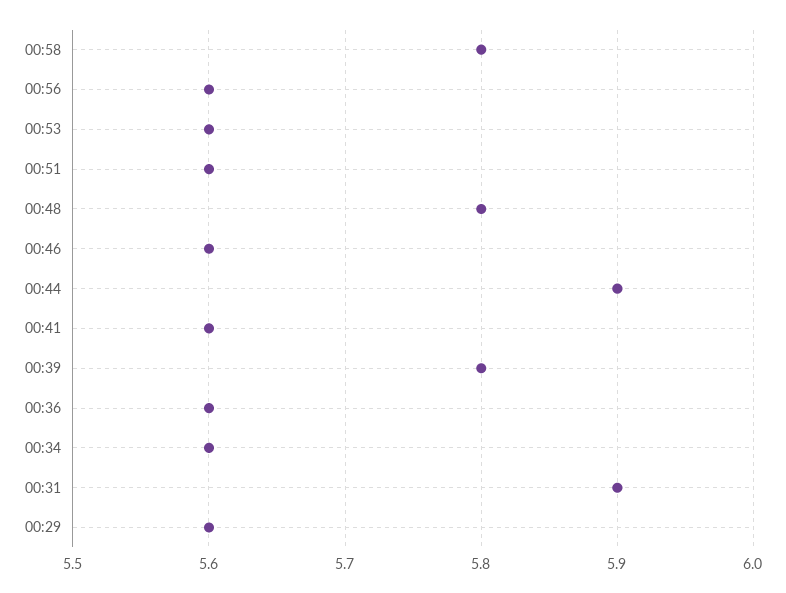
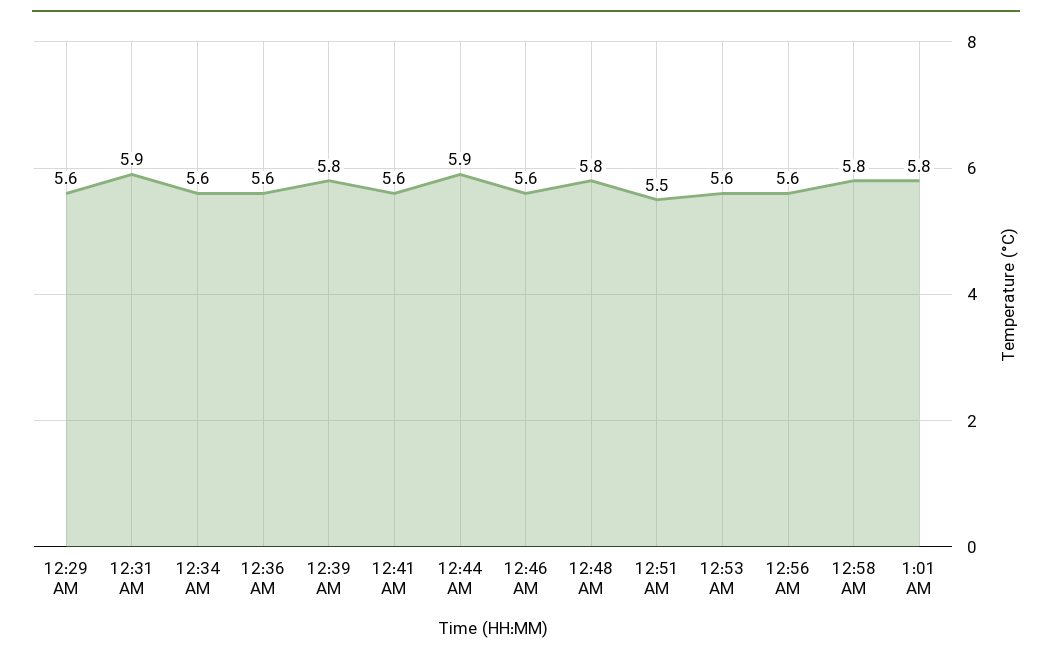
00:51: 5.6 -> 5.5
1:01 AM: none -> 5.8

